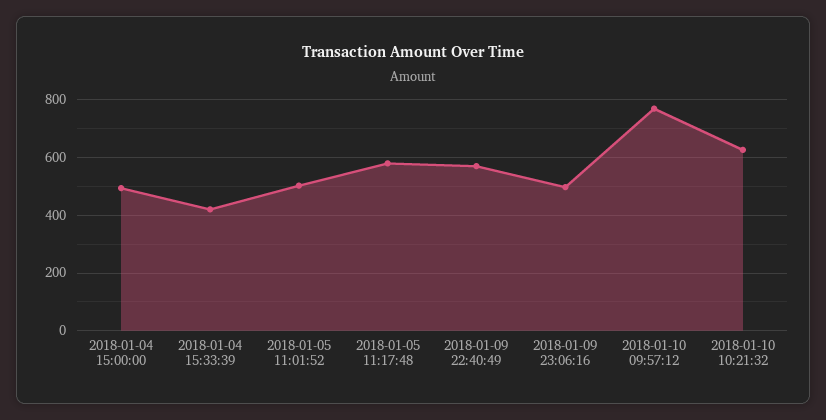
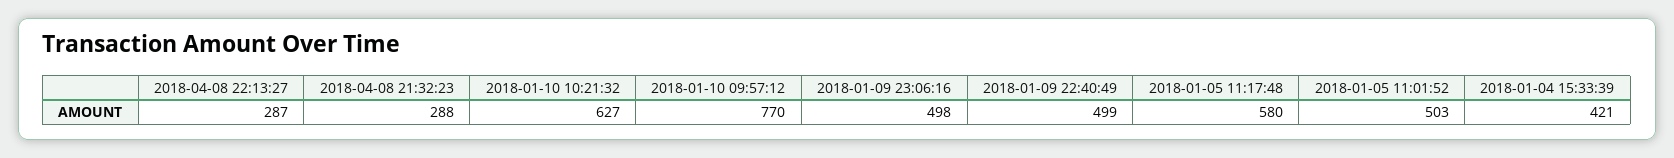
2018-01-04 15:00:00: 500 -> none
2018-01-09 22:40:49: 575 -> 499
2018-04-08 22:13:27: none -> 287
2018-04-08 21:32:23: none -> 288

